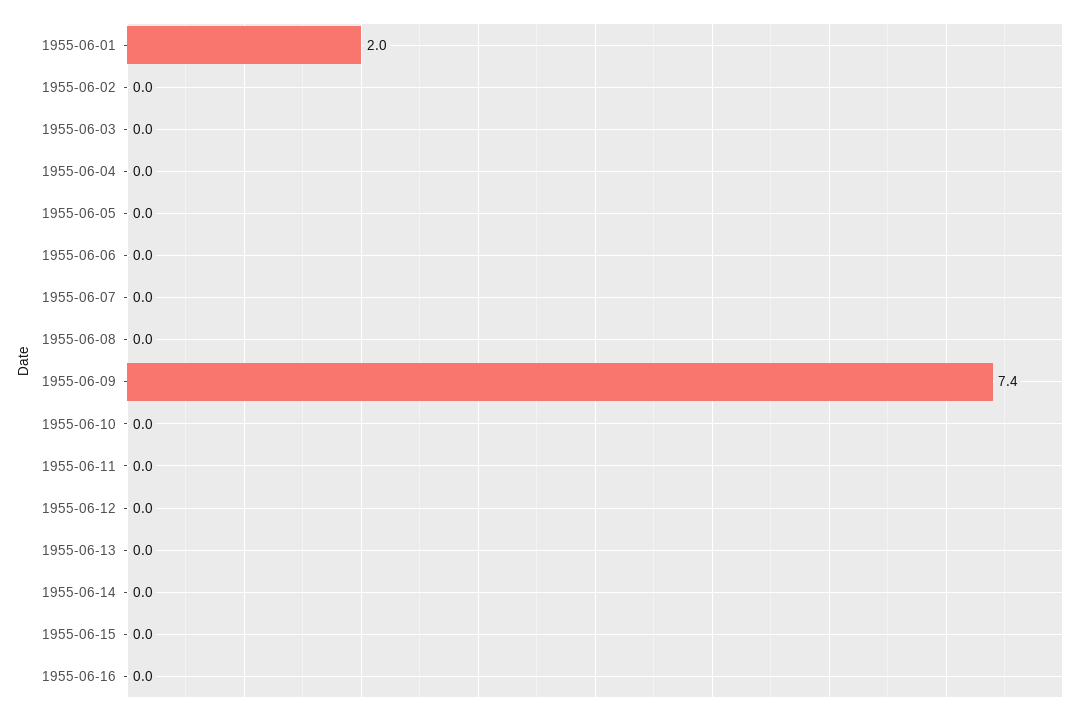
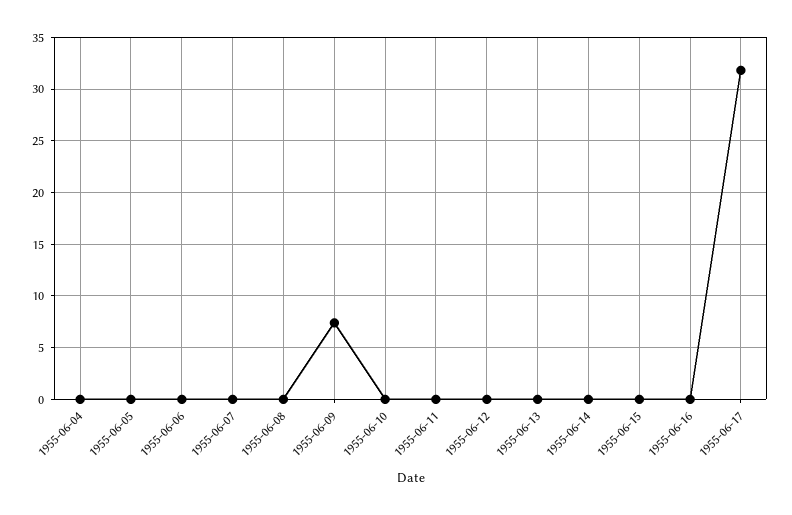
1955-06-01: 2 -> none
1955-06-02: 0 -> none
1955-06-03: 0 -> none
1955-06-17: none -> 32

